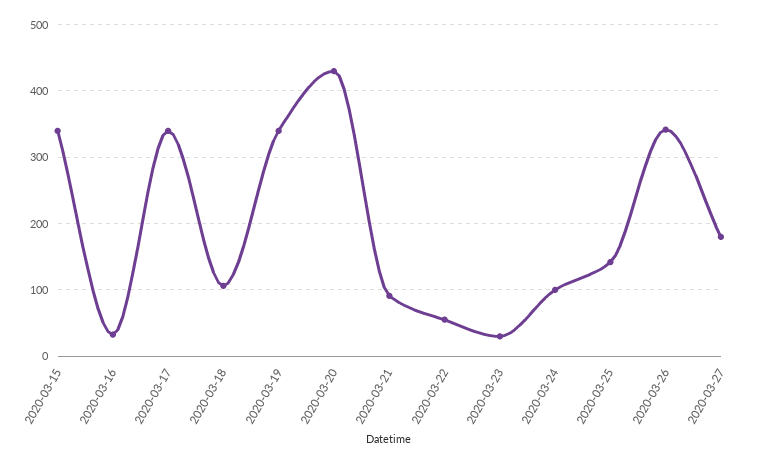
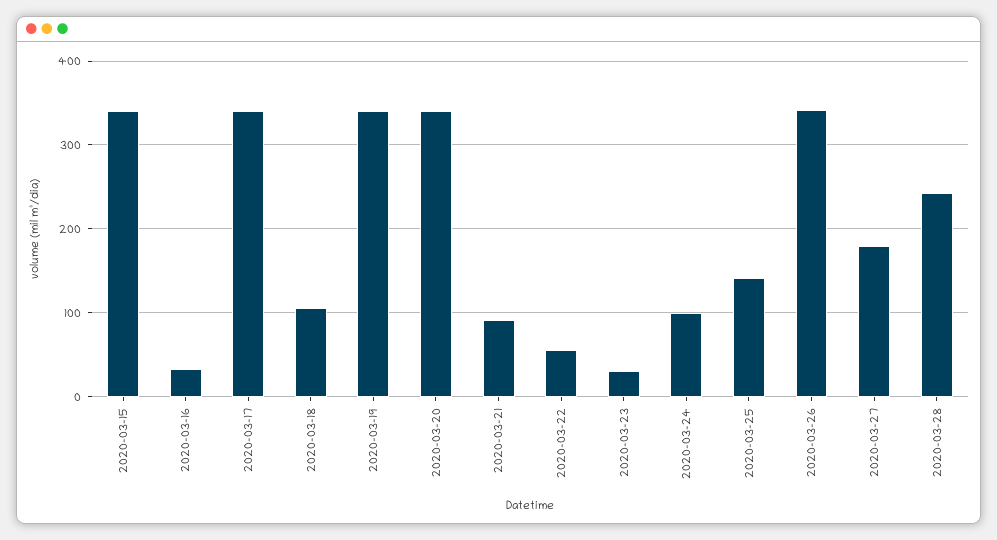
2020-03-20: 430 -> 340
2020-03-28: none -> 240

